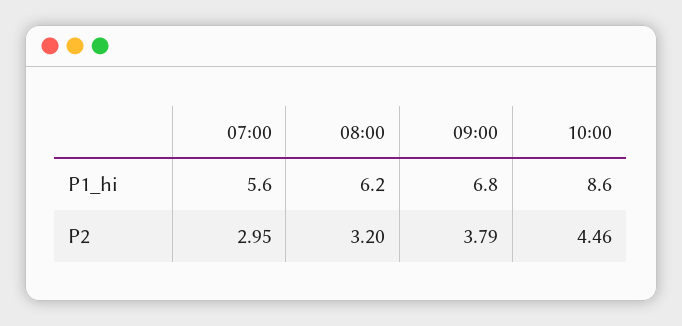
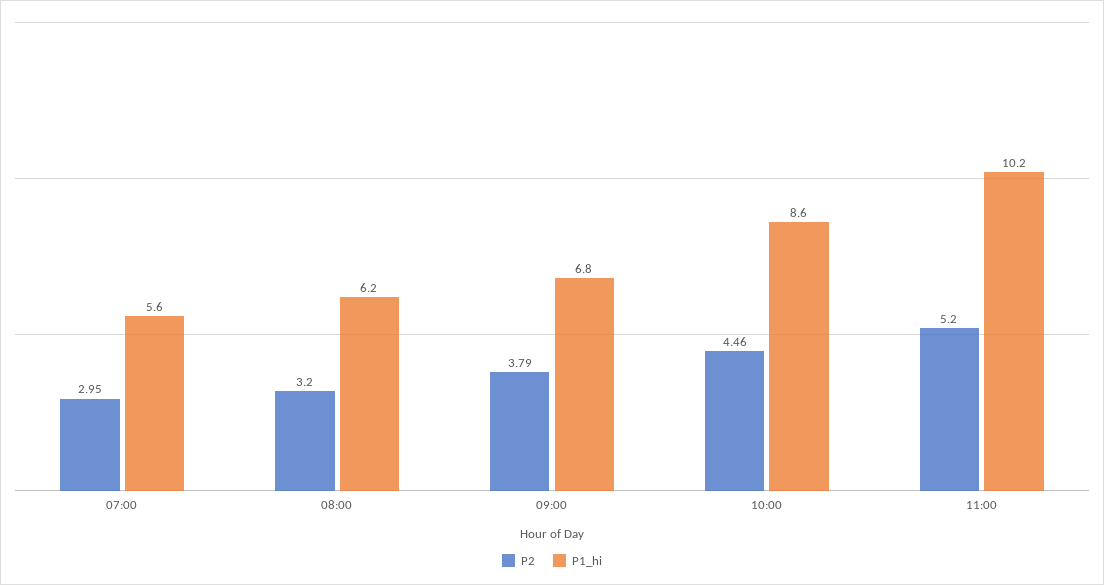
P2, 11:00: none -> 5.2
P1_hi, 11:00: none -> 10.2

